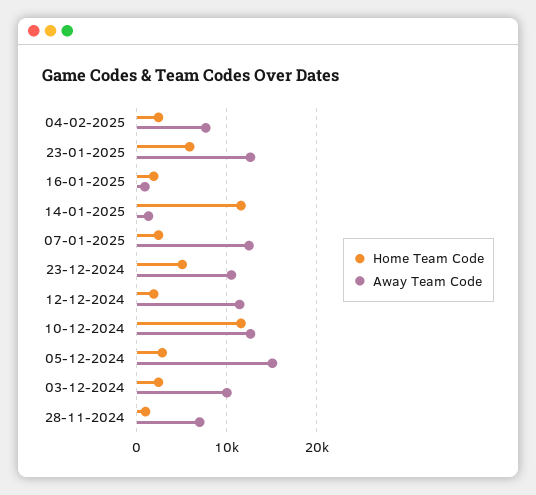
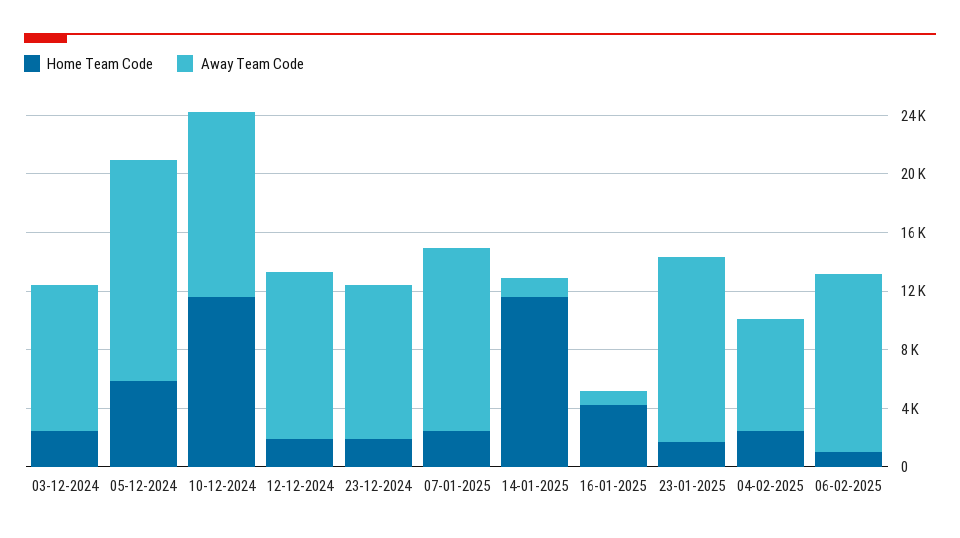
Home Team Code, 23-01-2025: 6000 -> 2000
Home Team Code, 16-01-2025: 2000 -> 4000
Home Team Code, 23-12-2024: 5000 -> 2000
Home Team Code, 05-12-2024: 3000 -> 6000
Home Team Code, 28-11-2024: 1000 -> none
Away Team Code, 28-11-2024: 7000 -> none
Home Team Code, 06-02-2025: none -> 1000
Away Team Code, 06-02-2025: none -> 12000

